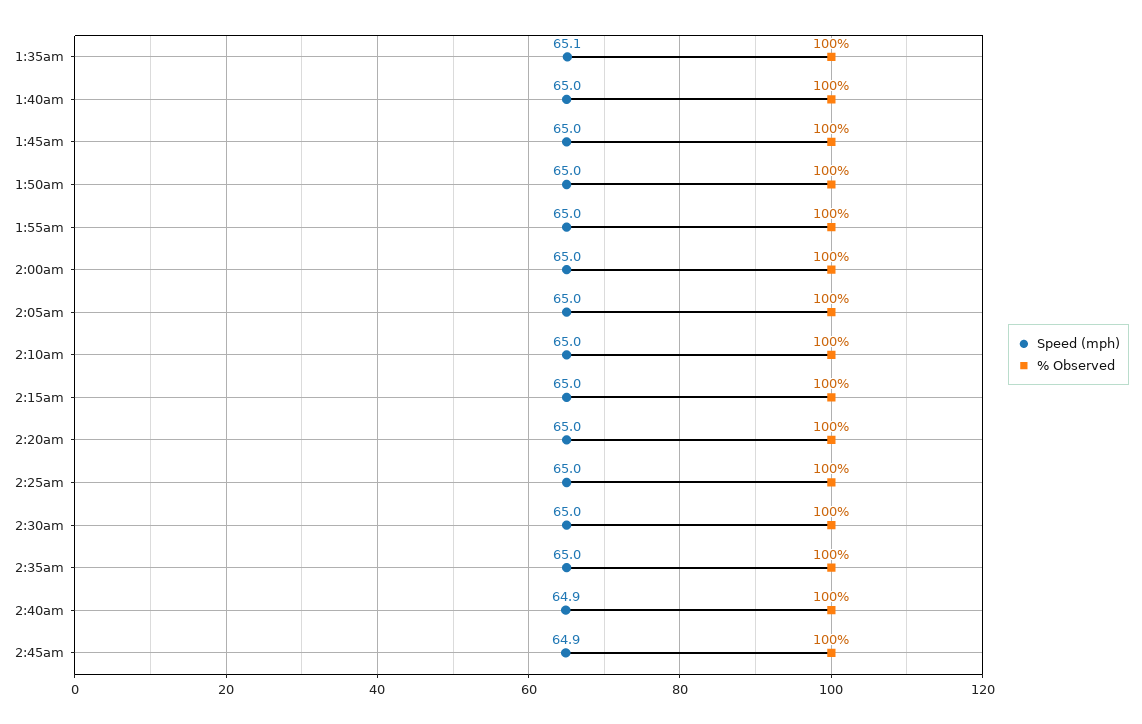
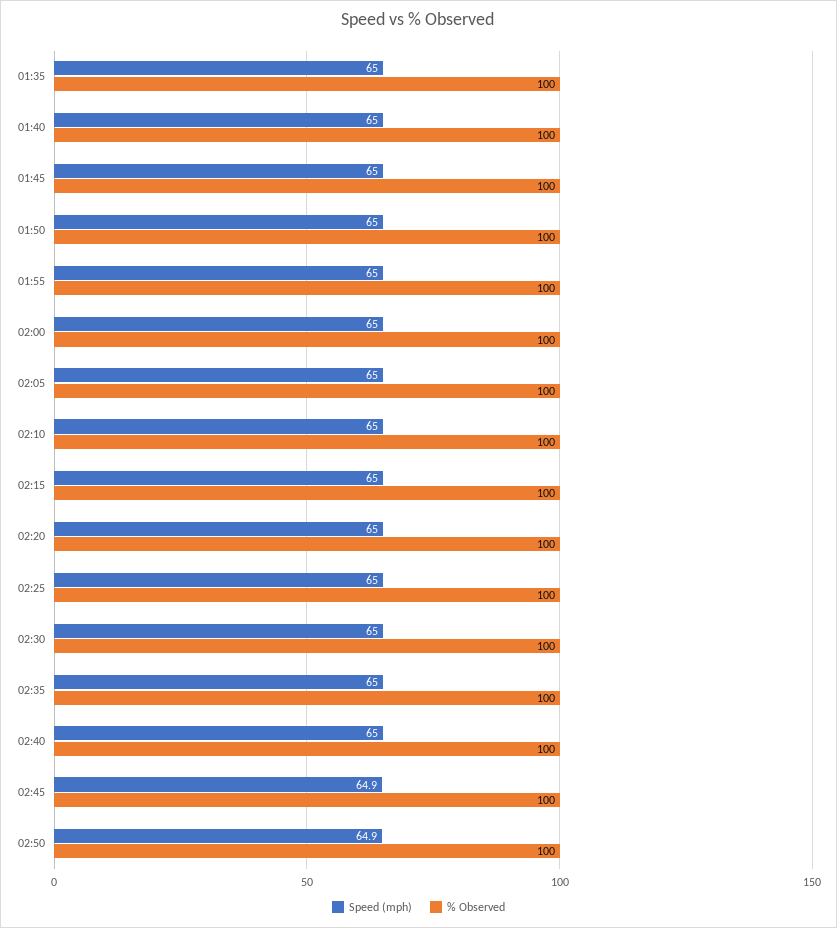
Speed (mph), 1:35am: 65.1 -> 65
Speed (mph), 2:40am: 64.9 -> 65
Speed (mph), 02:50: none -> 64.9
% Observed, 02:50: none -> 100

